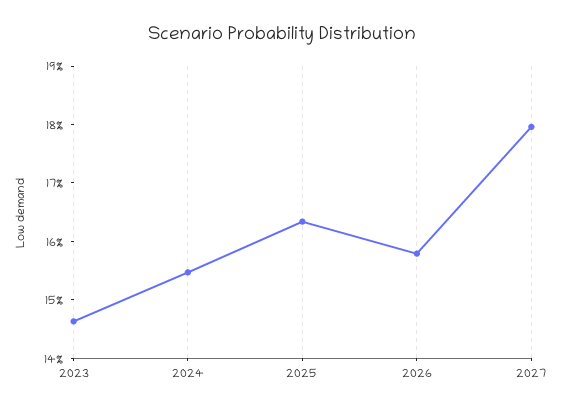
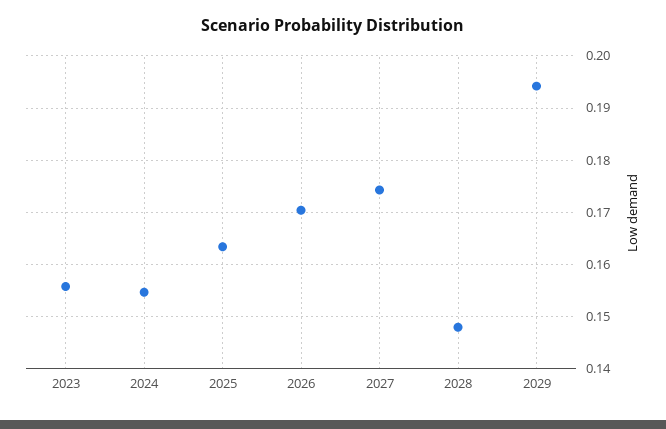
2023: 0.146 -> 0.156
2026: 0.158 -> 0.17
2027: 0.18 -> 0.174
2028: none -> 0.148
2029: none -> 0.194

